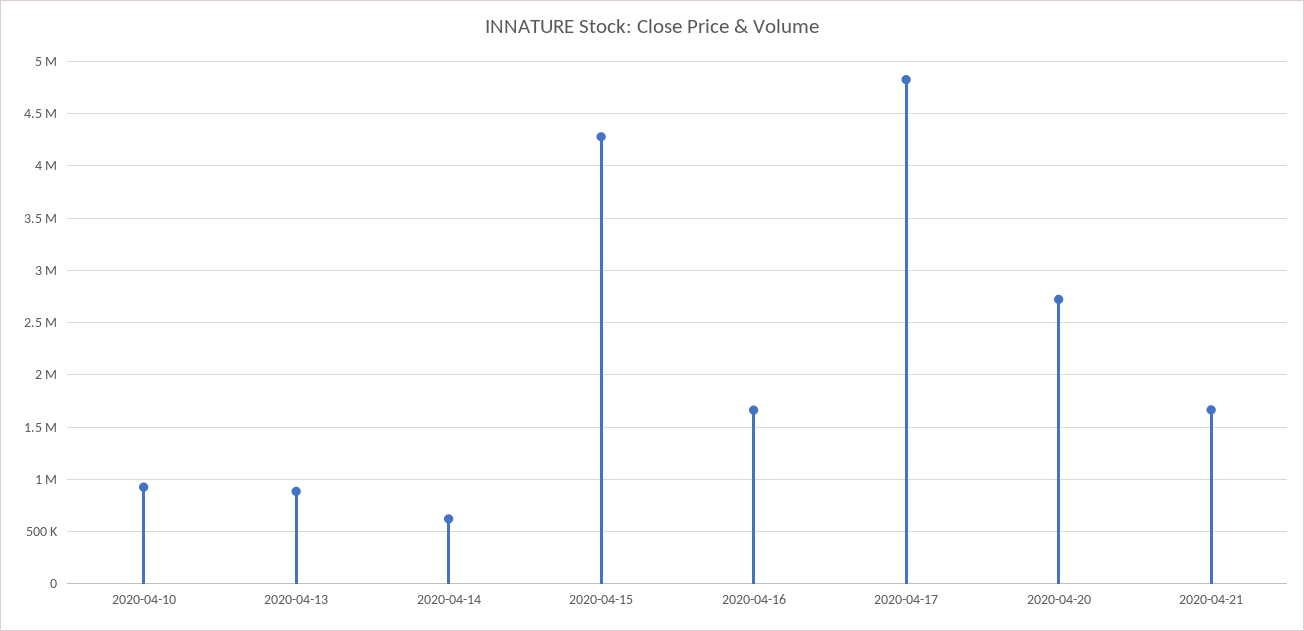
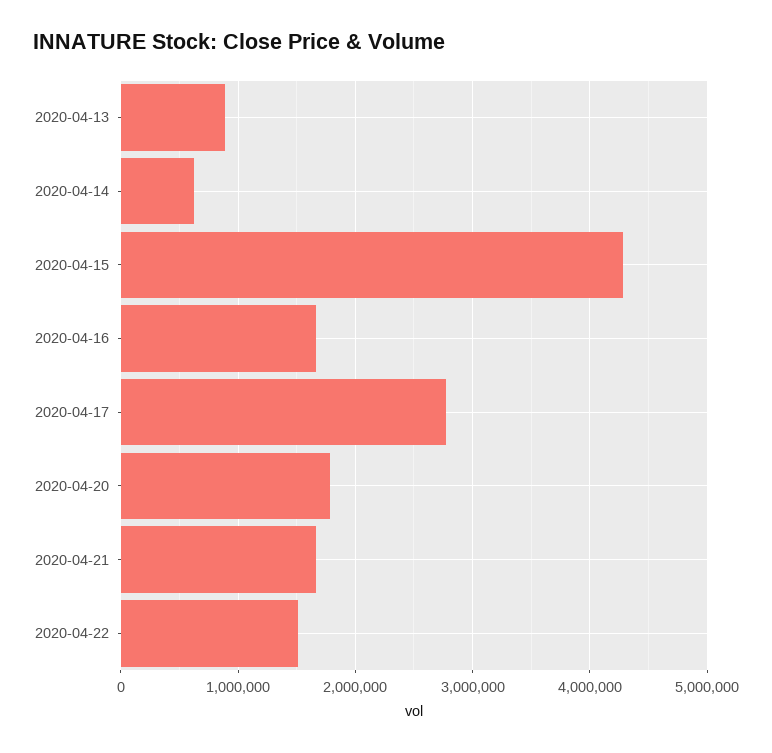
2020-04-10: 900000 -> none
2020-04-17: 4800000 -> 2800000
2020-04-20: 2700000 -> 1800000
2020-04-22: none -> 1500000

